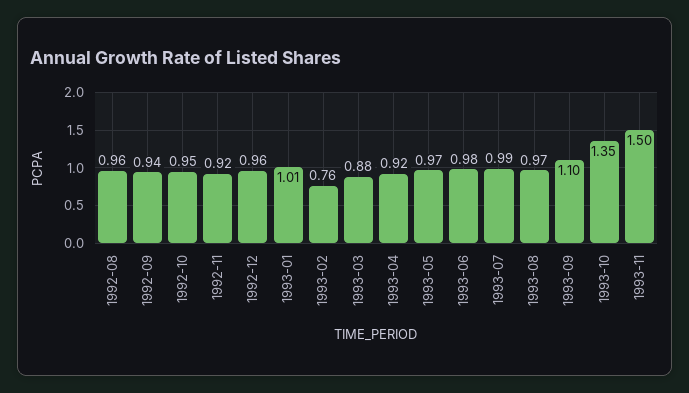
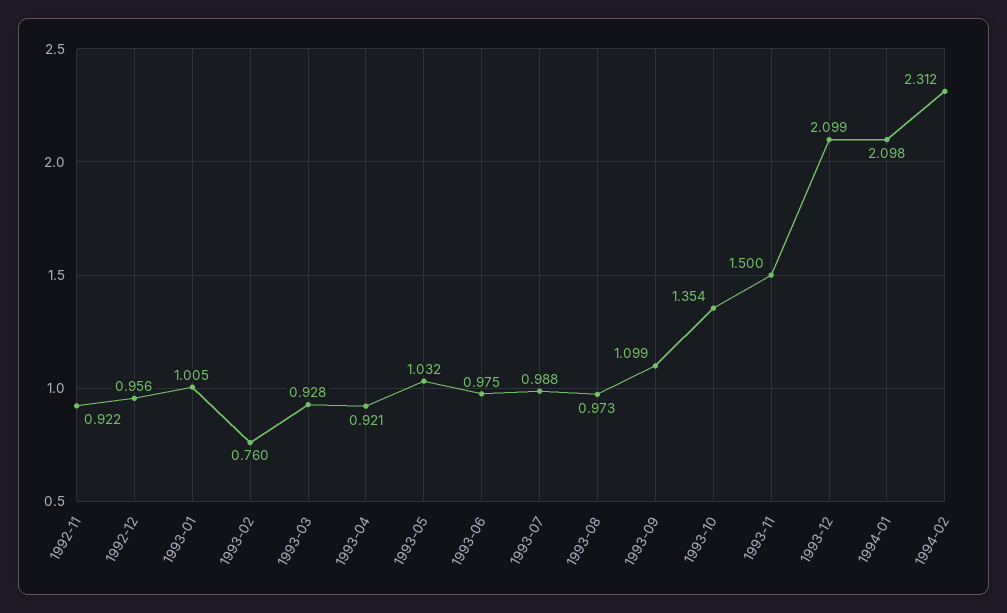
1992-08: 0.96 -> none
1992-09: 0.94 -> none
1992-10: 0.95 -> none
1993-03: 0.88 -> 0.928
1993-05: 0.97 -> 1.032
1993-12: none -> 2.099
1994-01: none -> 2.098
1994-02: none -> 2.312

